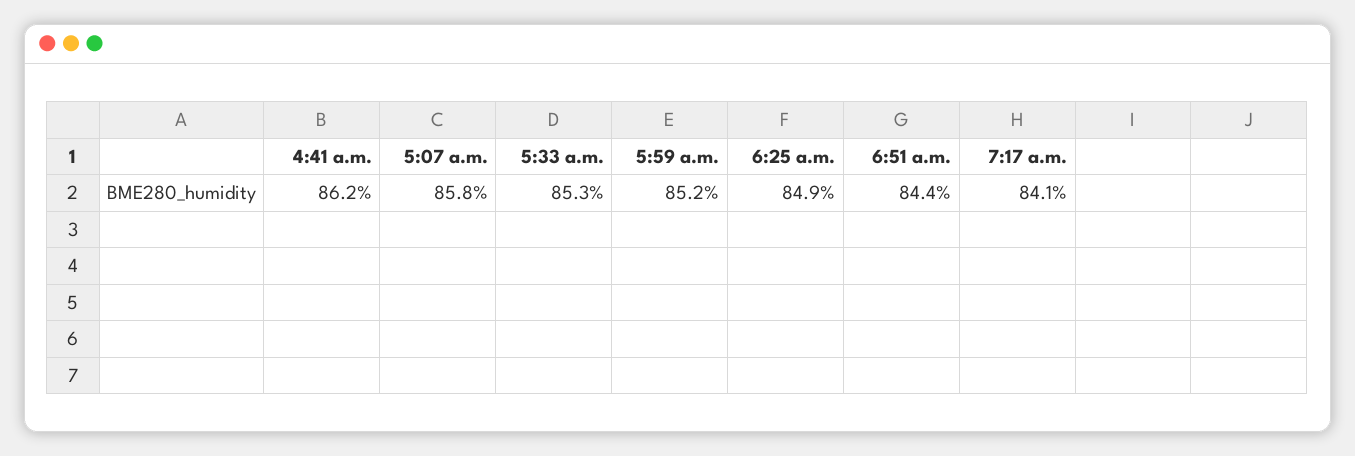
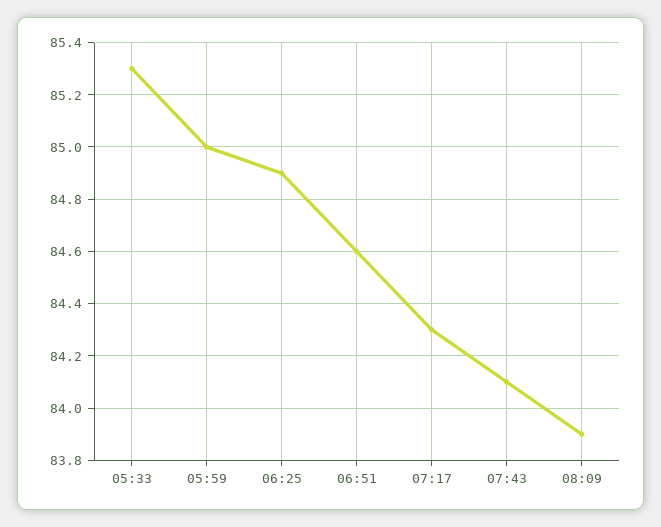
4:41 a.m.: 86.2 -> none
5:07 a.m.: 85.8 -> none
5:59 a.m.: 85.2 -> 85
6:51 a.m.: 84.4 -> 84.6
7:17 a.m.: 84.1 -> 84.3
07:43: none -> 84.1
08:09: none -> 83.9

